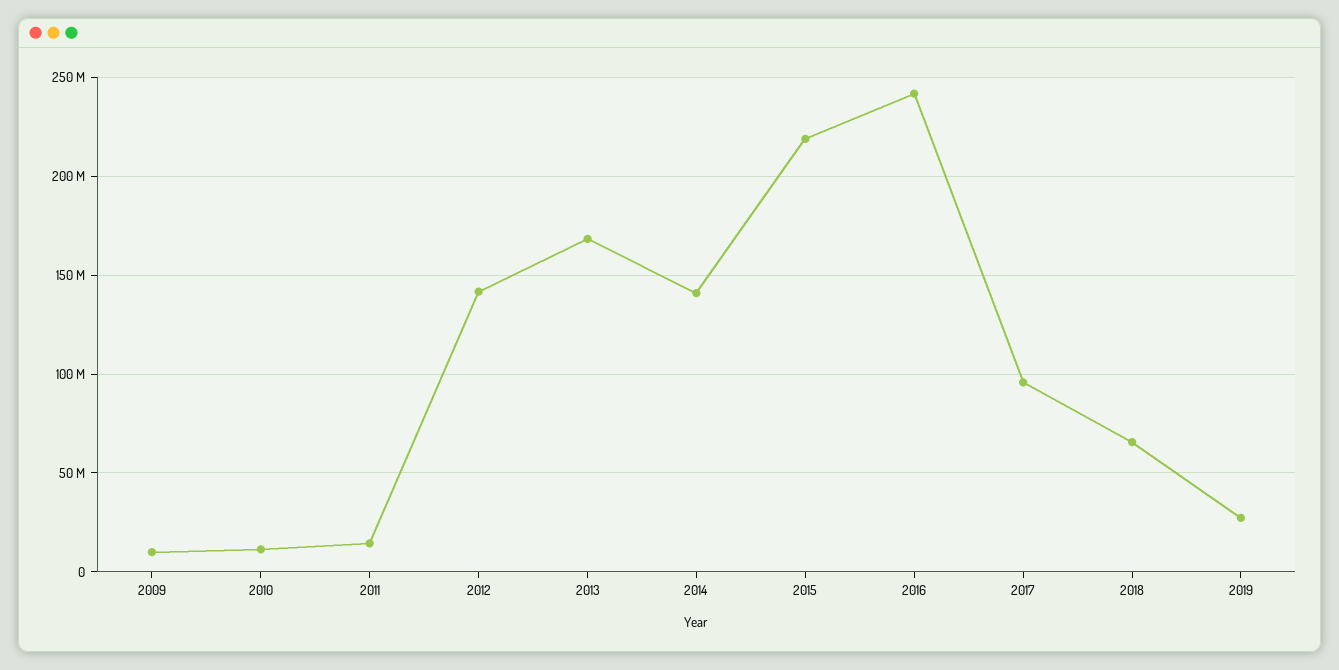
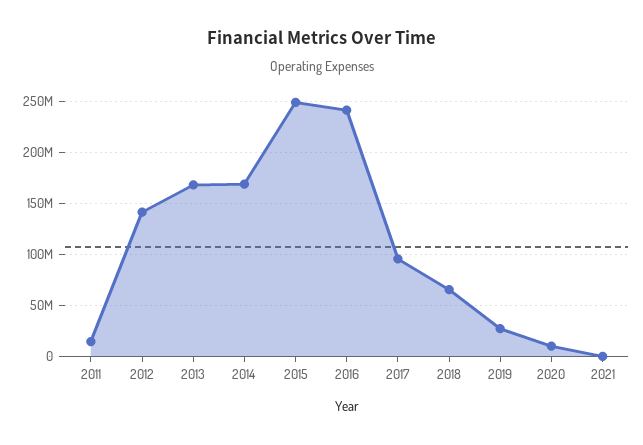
2009: 10000000 -> none
2010: 10000000 -> none
2014: 140000000 -> 170000000
2015: 220000000 -> 250000000
2020: none -> 10000000
2021: none -> 0

